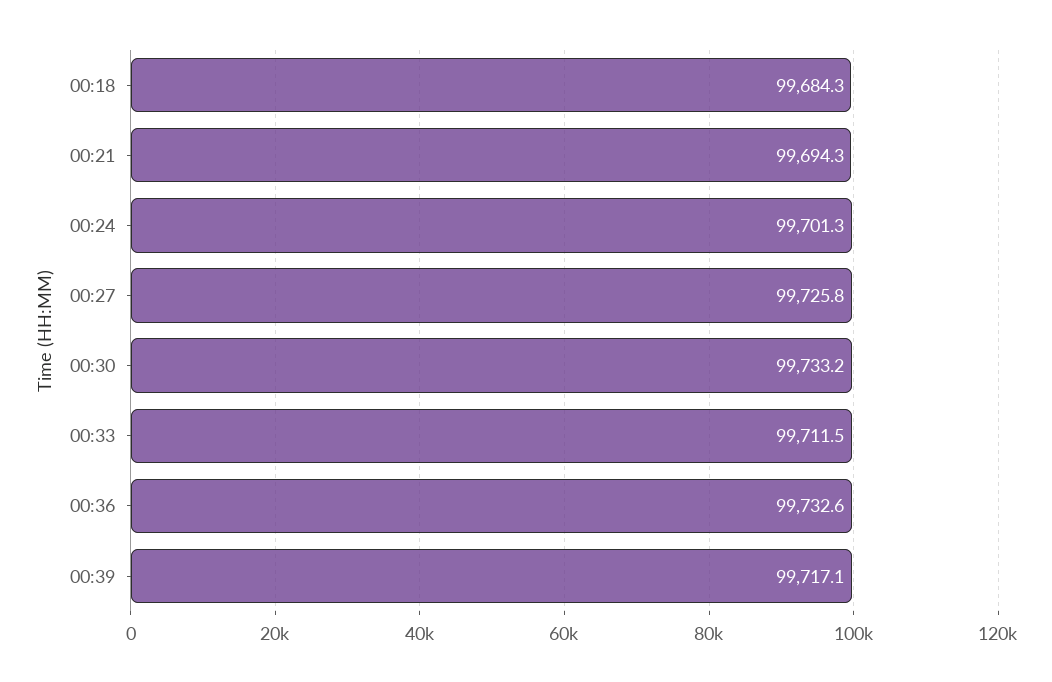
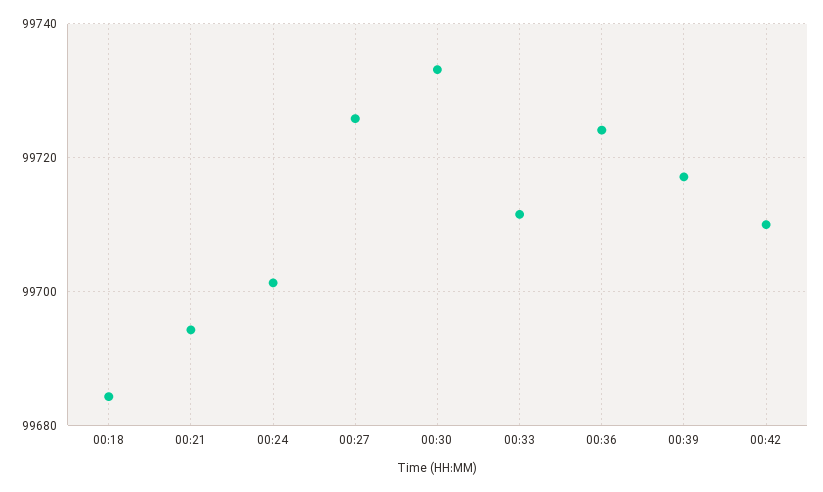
00:36: 99732.6 -> 99724
00:42: none -> 99710

